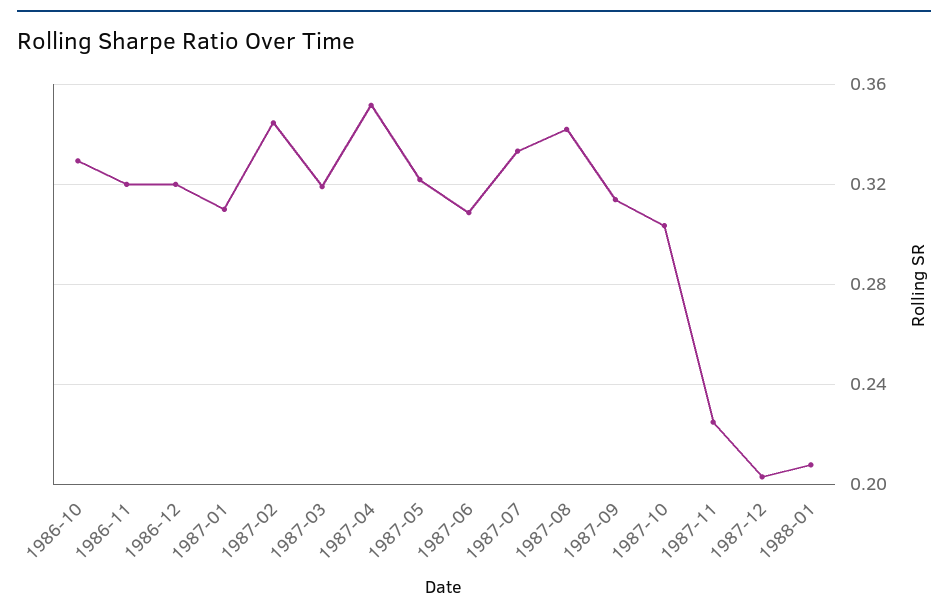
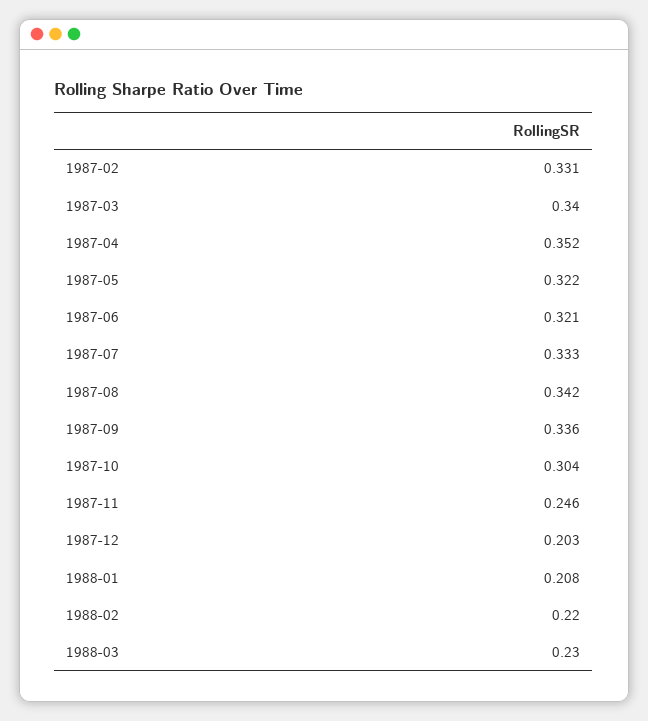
1986-10: 0.33 -> none
1986-11: 0.32 -> none
1986-12: 0.32 -> none
1987-01: 0.31 -> none
1987-02: 0.345 -> 0.331
1987-03: 0.32 -> 0.34
1987-06: 0.31 -> 0.321
1987-09: 0.315 -> 0.336
1987-11: 0.225 -> 0.246
1988-02: none -> 0.22
1988-03: none -> 0.23

